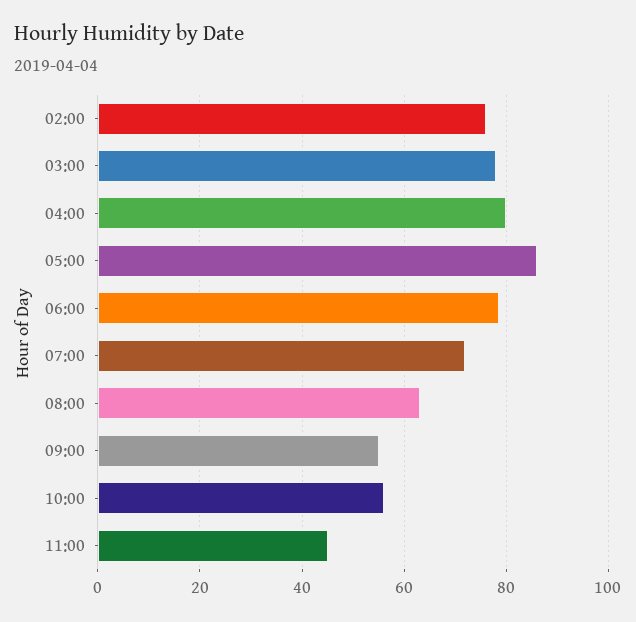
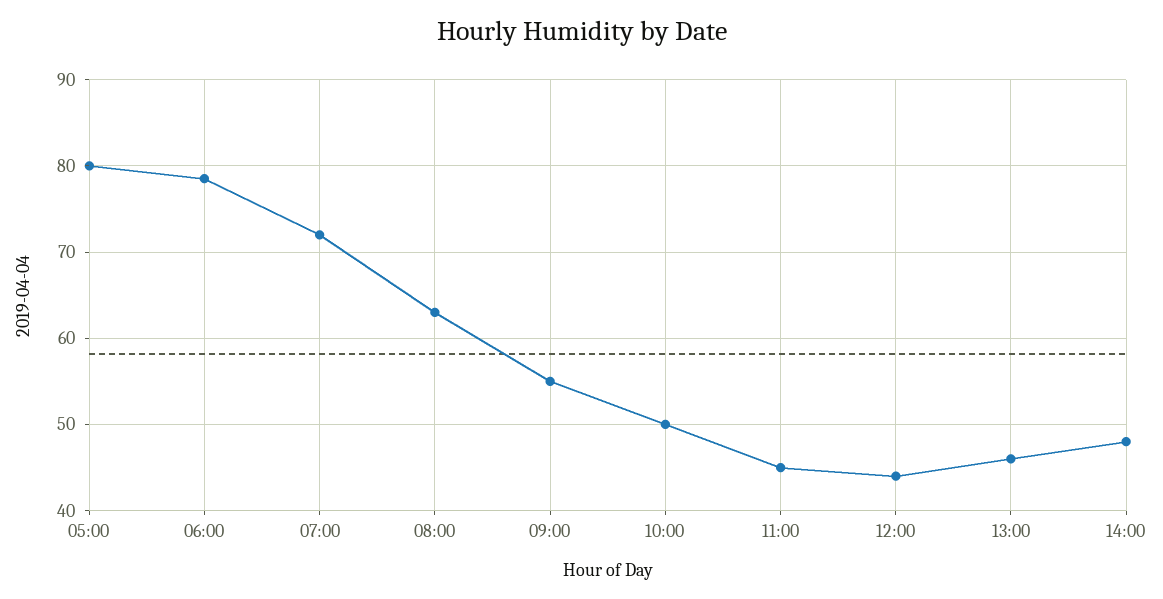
02:00: 76 -> none
03:00: 78 -> none
04:00: 80 -> none
05:00: 86 -> 80
10:00: 56 -> 50
12:00: none -> 44
13:00: none -> 46
14:00: none -> 48

